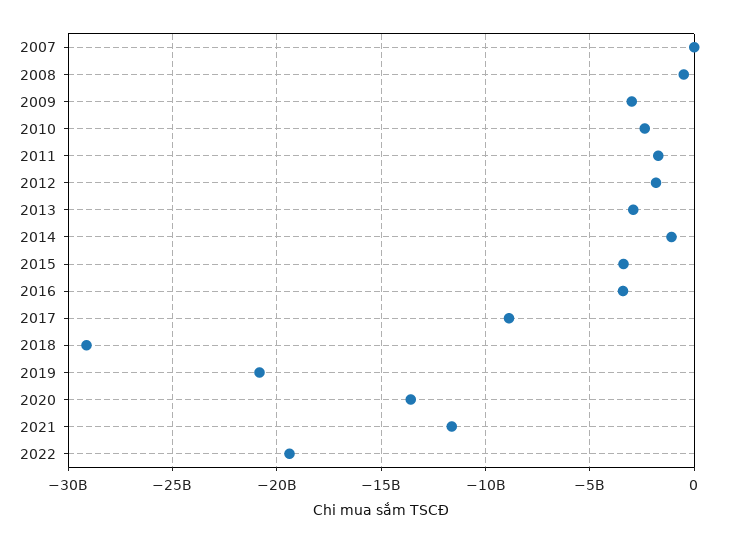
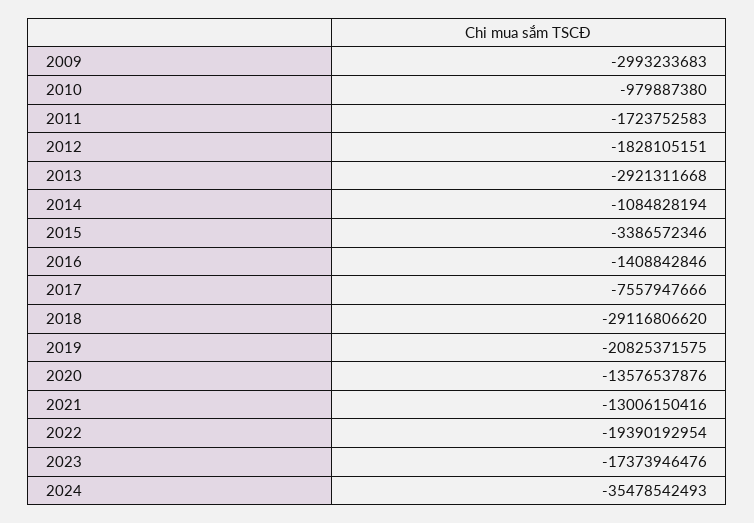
2007: 0 -> none
2008: -500000000 -> none
2010: -2500000000 -> -979887380
2016: -3500000000 -> -1408842846
2017: -9000000000 -> -7557947666
2021: -11500000000 -> -13006150416
2023: none -> -17373946476
2024: none -> -35478542493

